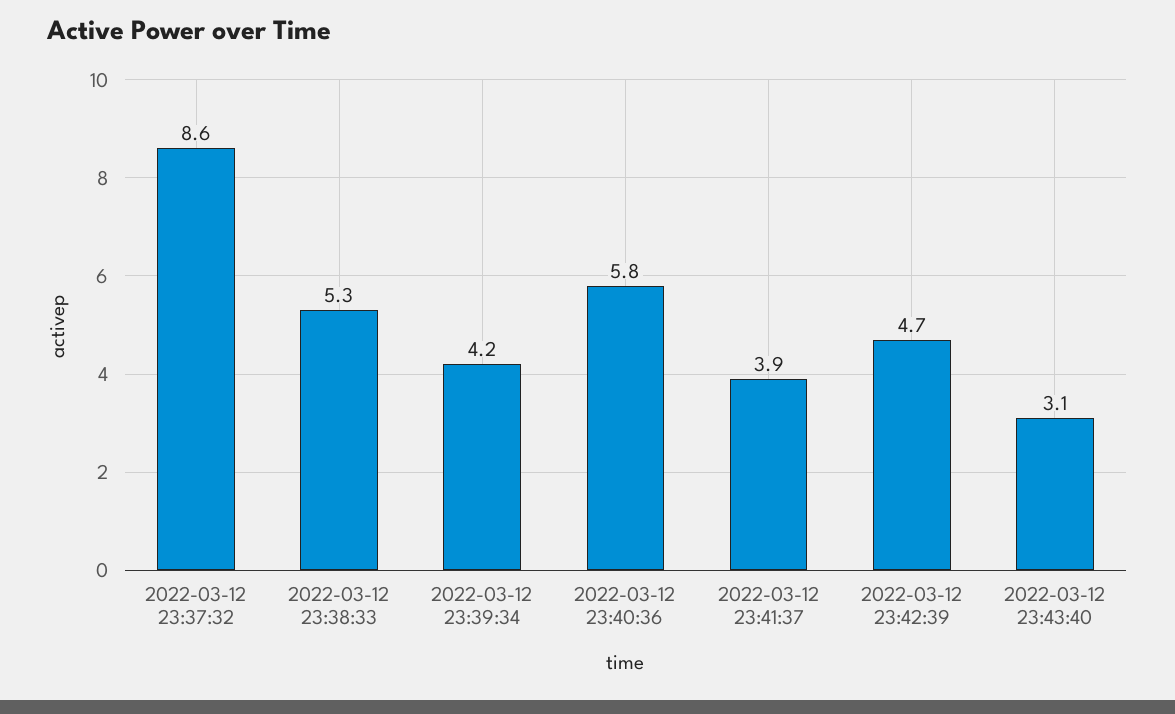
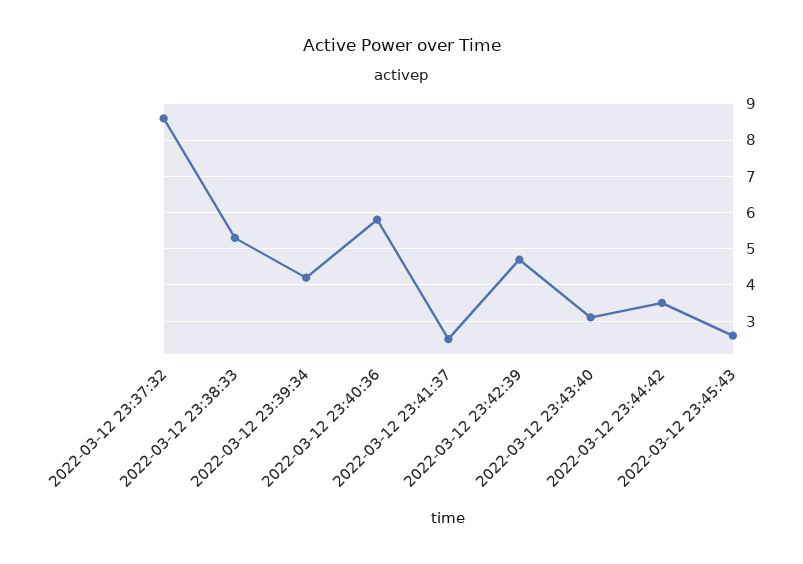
2022-03-12 23:41:37: 3.9 -> 2.5
2022-03-12 23:44:42: none -> 3.5
2022-03-12 23:45:43: none -> 2.5

